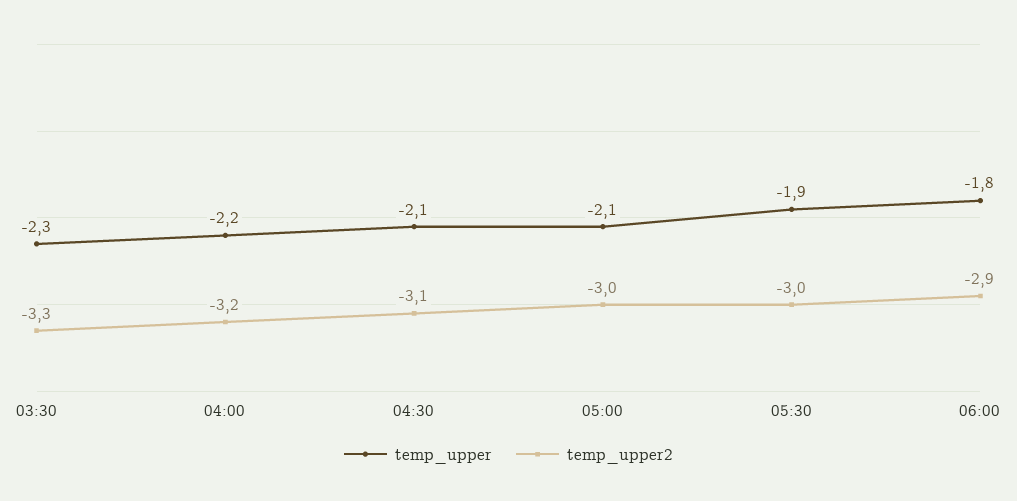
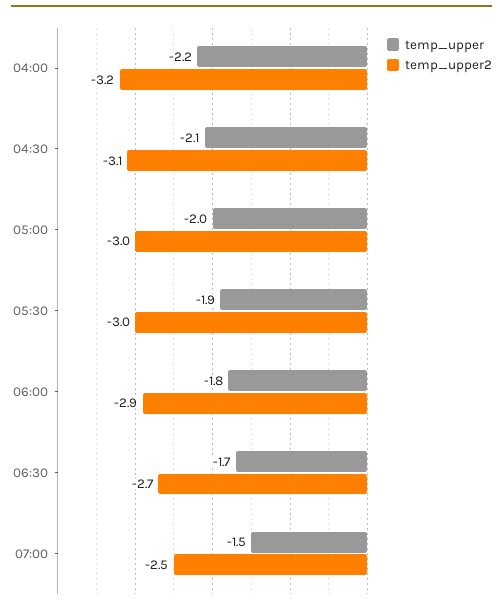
temp_upper, 03:30: -2.3 -> none
temp_upper2, 03:30: -3.3 -> none
temp_upper, 05:00: -2.1 -> -2
temp_upper, 06:30: none -> -1.7
temp_upper2, 06:30: none -> -2.7
temp_upper, 07:00: none -> -1.5
temp_upper2, 07:00: none -> -2.5

